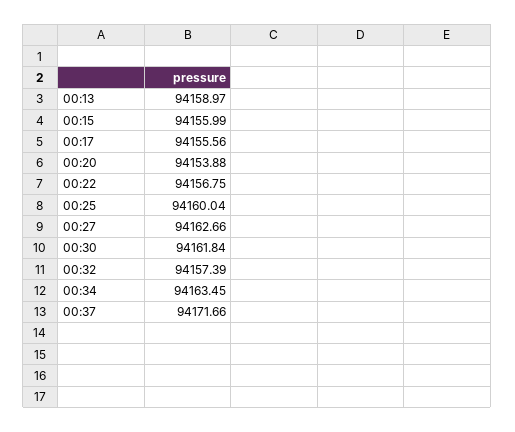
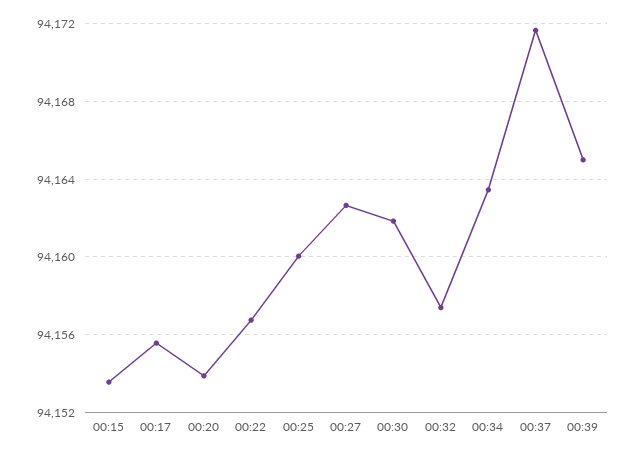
00:13: 94158.97 -> none
00:15: 94155.99 -> 94153.5
00:39: none -> 94165

